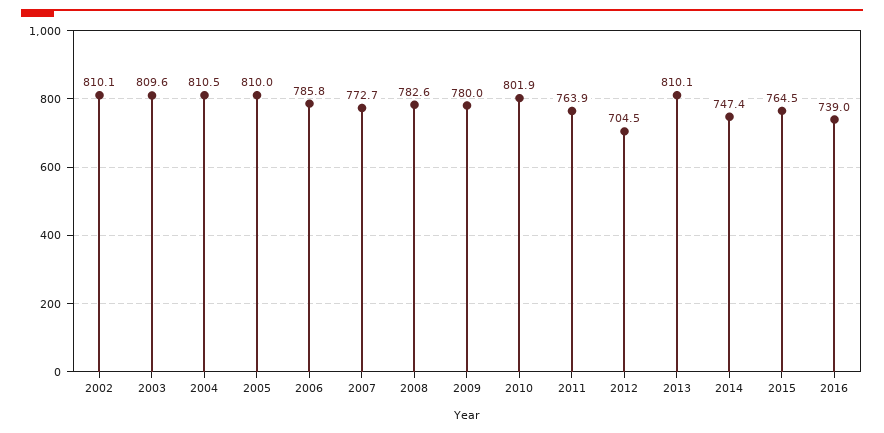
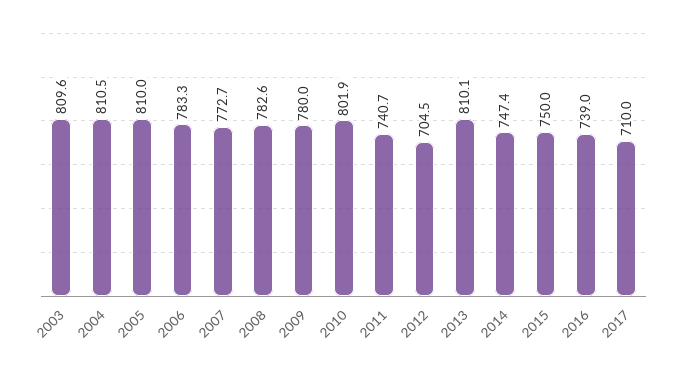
2002: 810.1 -> none
2006: 785.8 -> 783.3
2011: 763.9 -> 740.7
2015: 764.5 -> 750
2017: none -> 710

